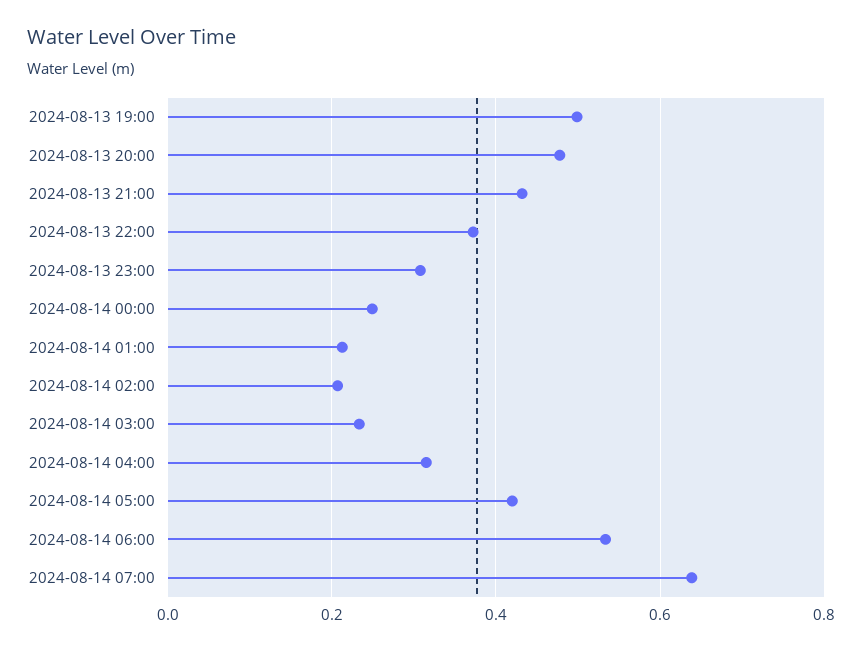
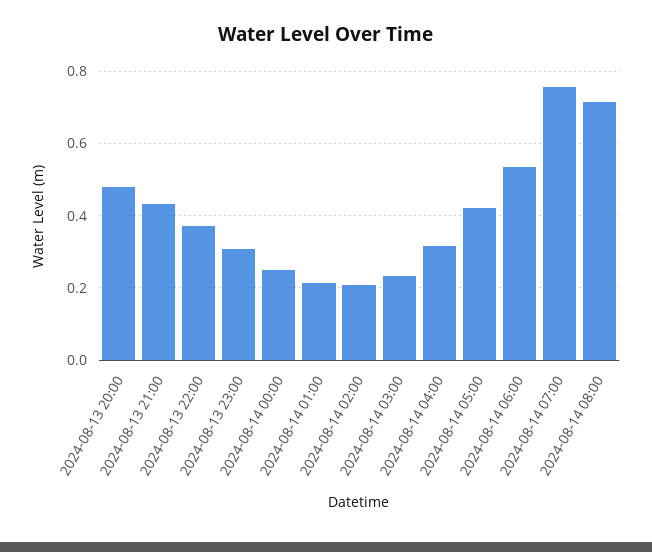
2024-08-13 19:00: 0.5 -> none
2024-08-14 07:00: 0.64 -> 0.76
2024-08-14 08:00: none -> 0.72

